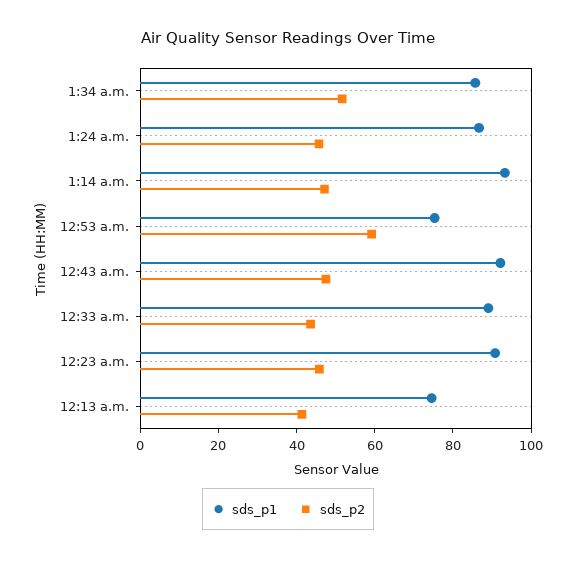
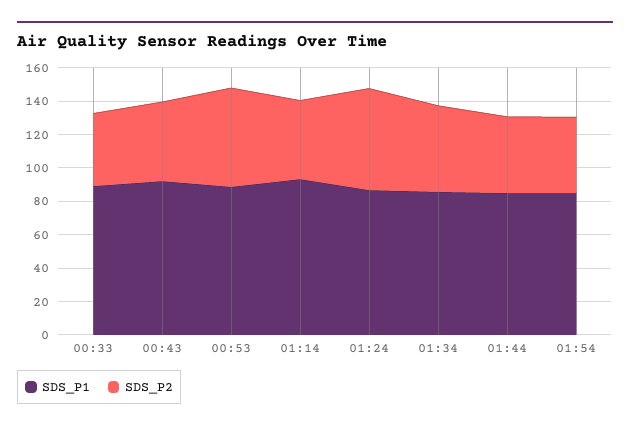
sds_p2, 1:24 a.m.: 45 -> 60
sds_p1, 12:53 a.m.: 75 -> 90
sds_p1, 12:23 a.m.: 90 -> none
sds_p2, 12:23 a.m.: 45 -> none
sds_p1, 12:13 a.m.: 75 -> none
sds_p2, 12:13 a.m.: 40 -> none
sds_p1, 01:44: none -> 85
sds_p2, 01:44: none -> 45
sds_p1, 01:54: none -> 85
sds_p2, 01:54: none -> 45

